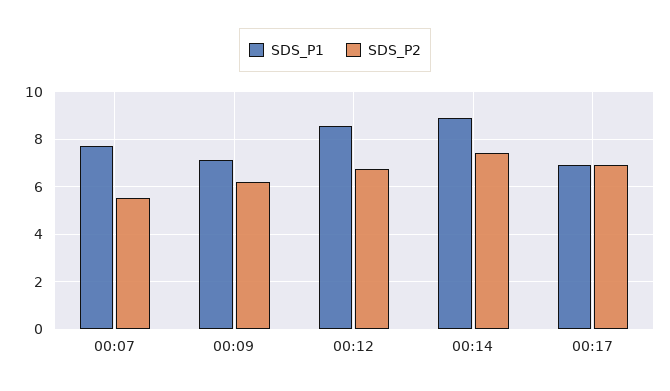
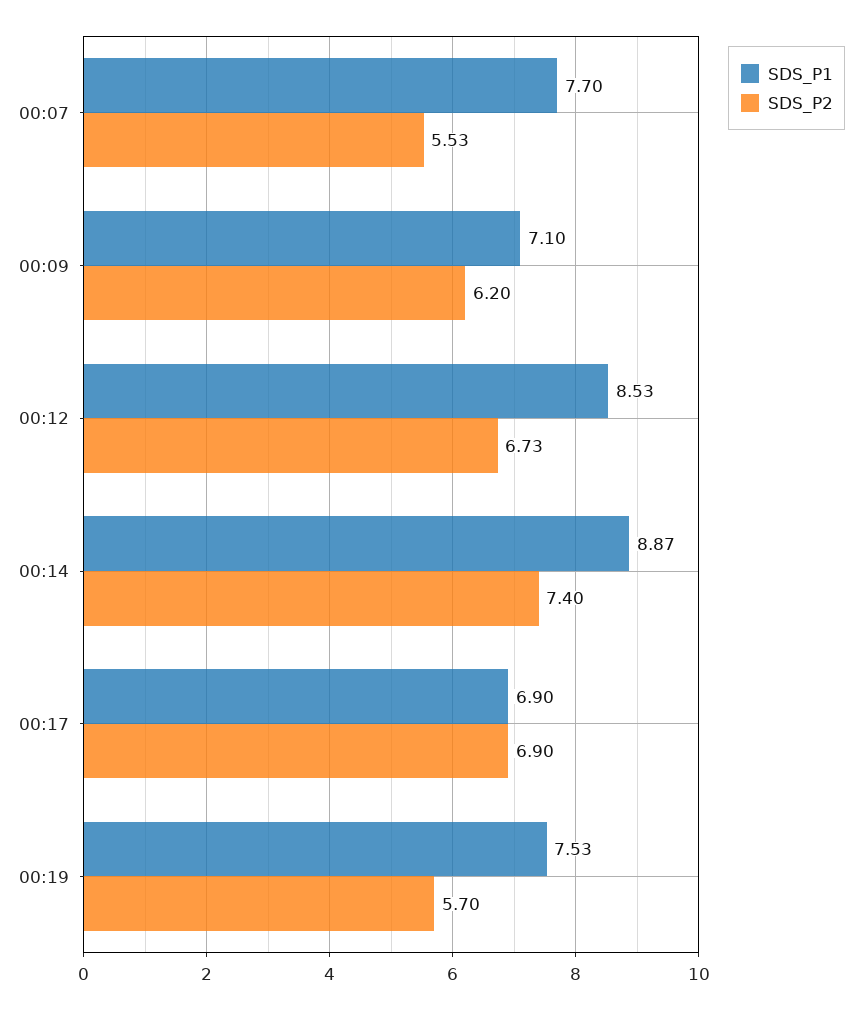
SDS_P1, 00:19: none -> 7.53
SDS_P2, 00:19: none -> 5.7

